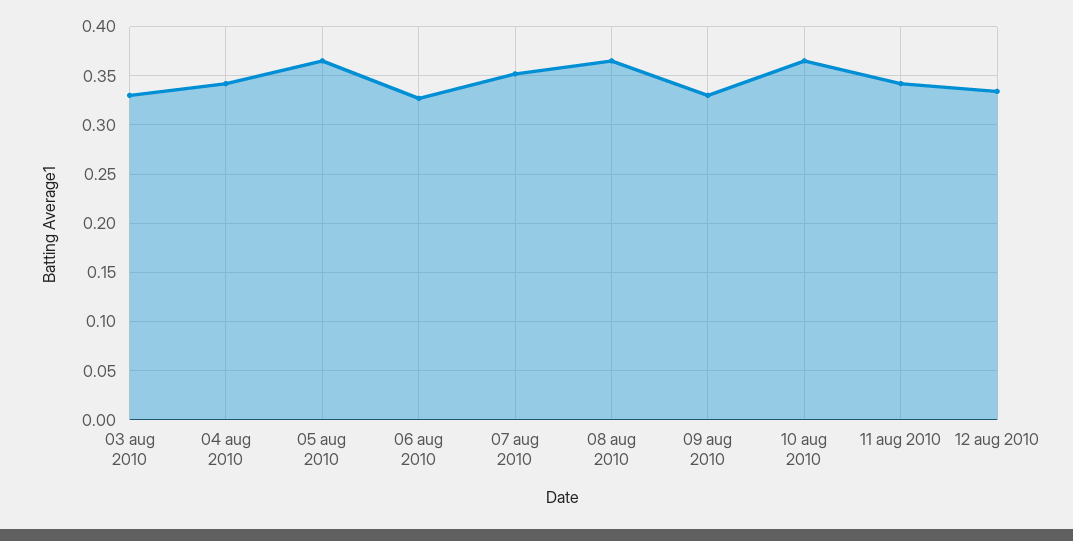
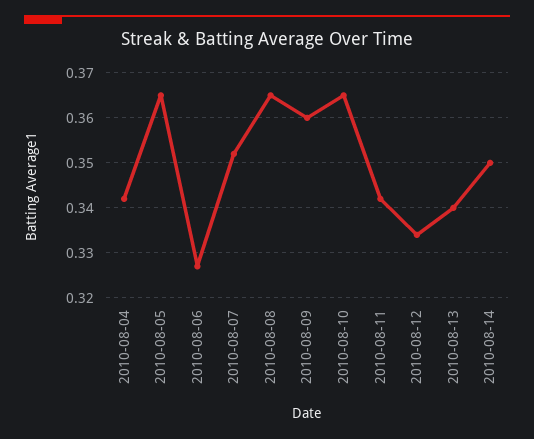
03 aug 2010: 0.33 -> none
09 aug 2010: 0.33 -> 0.36
2010-08-13: none -> 0.34
2010-08-14: none -> 0.35

